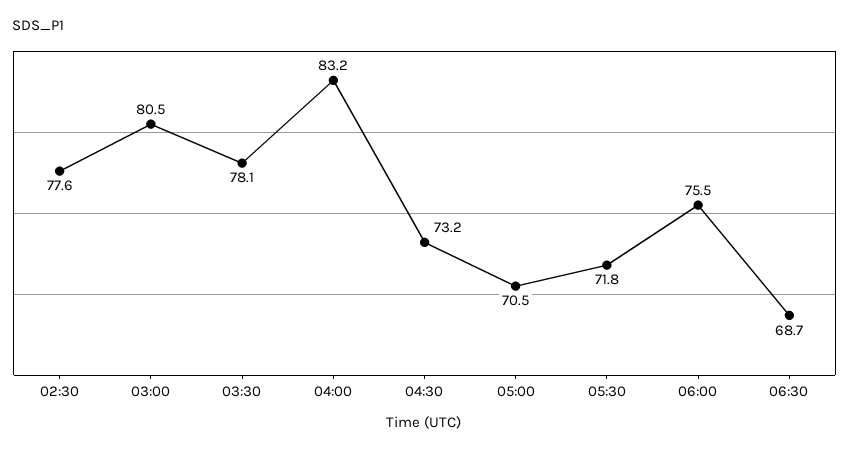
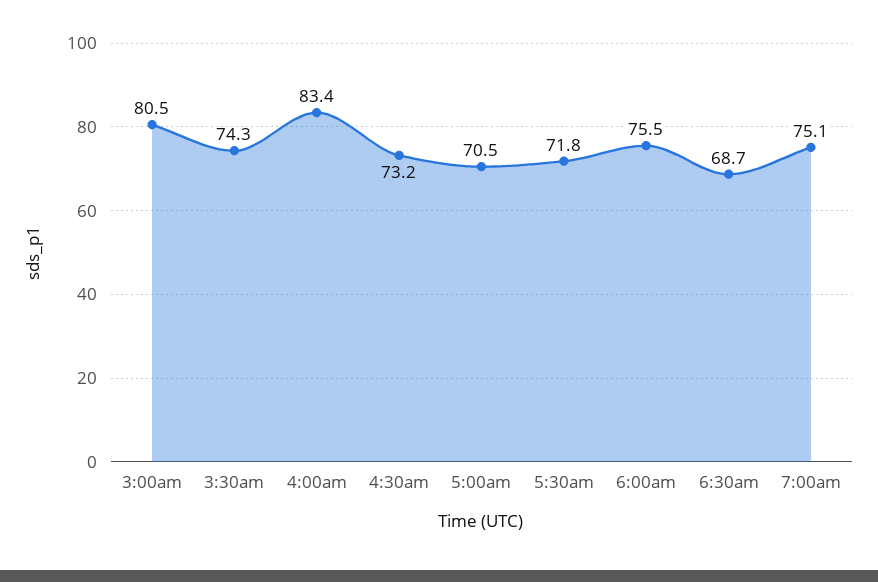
02:30: 77.6 -> none
03:30: 78.1 -> 74.3
04:00: 83.2 -> 83.4
7:00am: none -> 75.1

